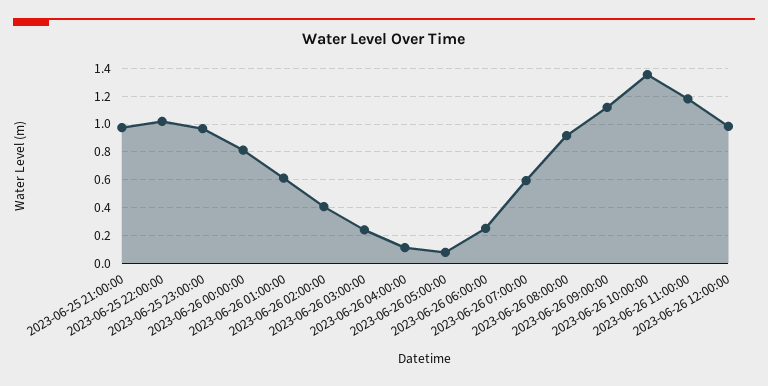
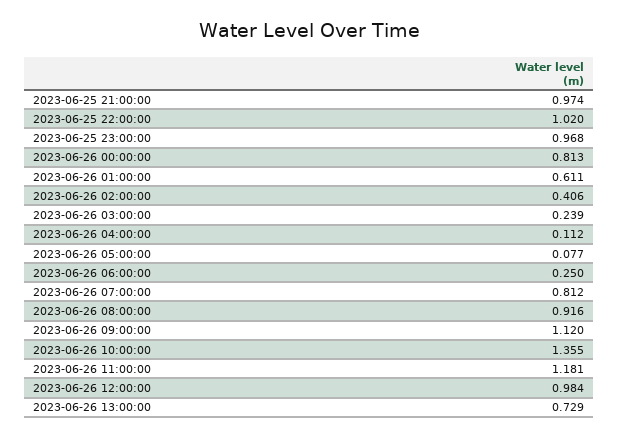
2023-06-26 07:00:00: 0.6 -> 0.812
2023-06-26 13:00:00: none -> 0.729

